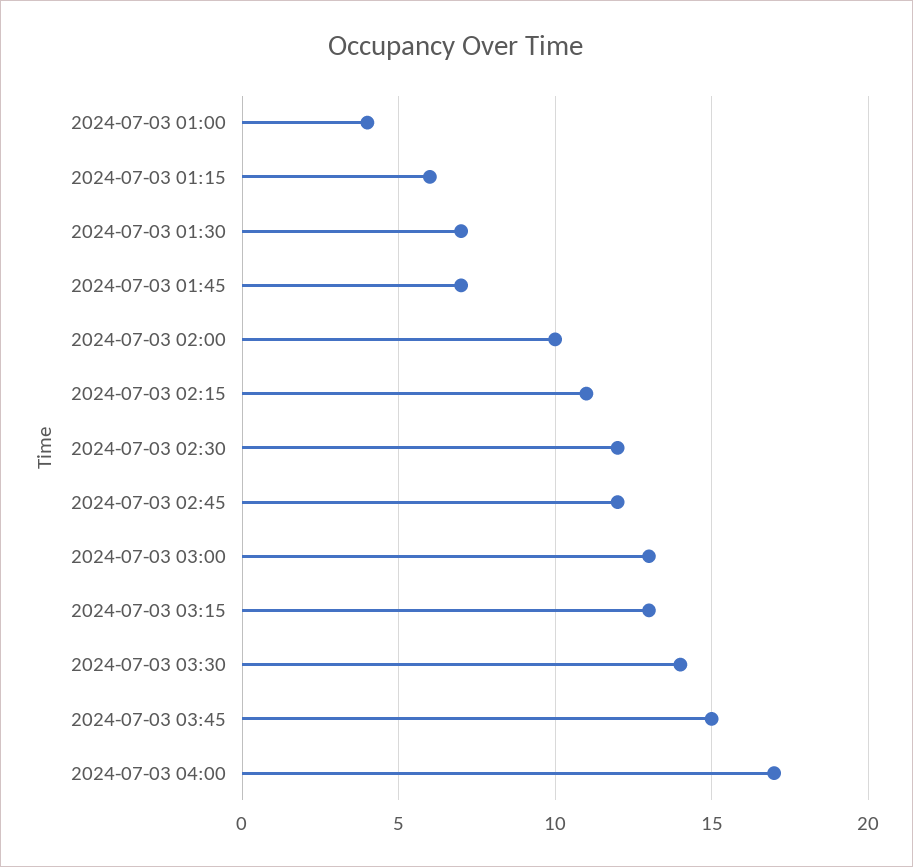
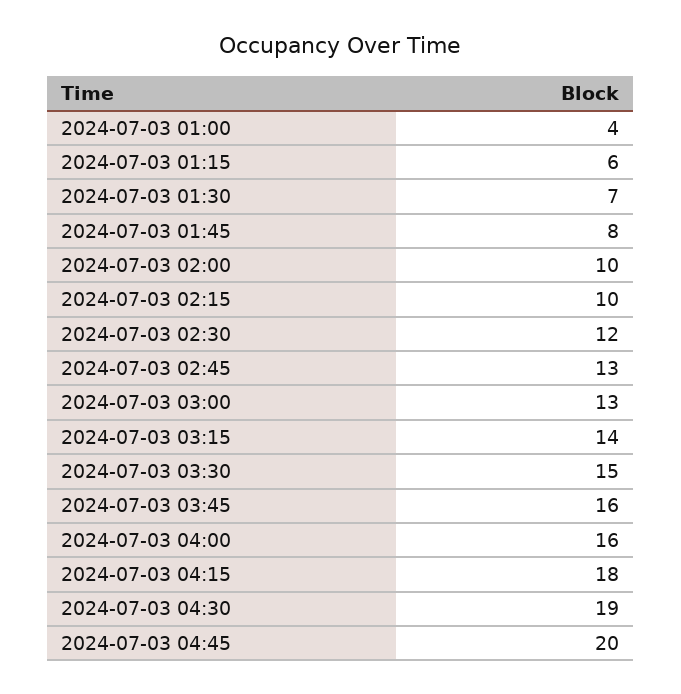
2024-07-03 01:45: 7 -> 8
2024-07-03 02:15: 11 -> 10
2024-07-03 02:45: 12 -> 13
2024-07-03 03:15: 13 -> 14
2024-07-03 03:30: 14 -> 15
2024-07-03 03:45: 15 -> 16
2024-07-03 04:00: 17 -> 16
2024-07-03 04:15: none -> 18
2024-07-03 04:30: none -> 19
2024-07-03 04:45: none -> 20

